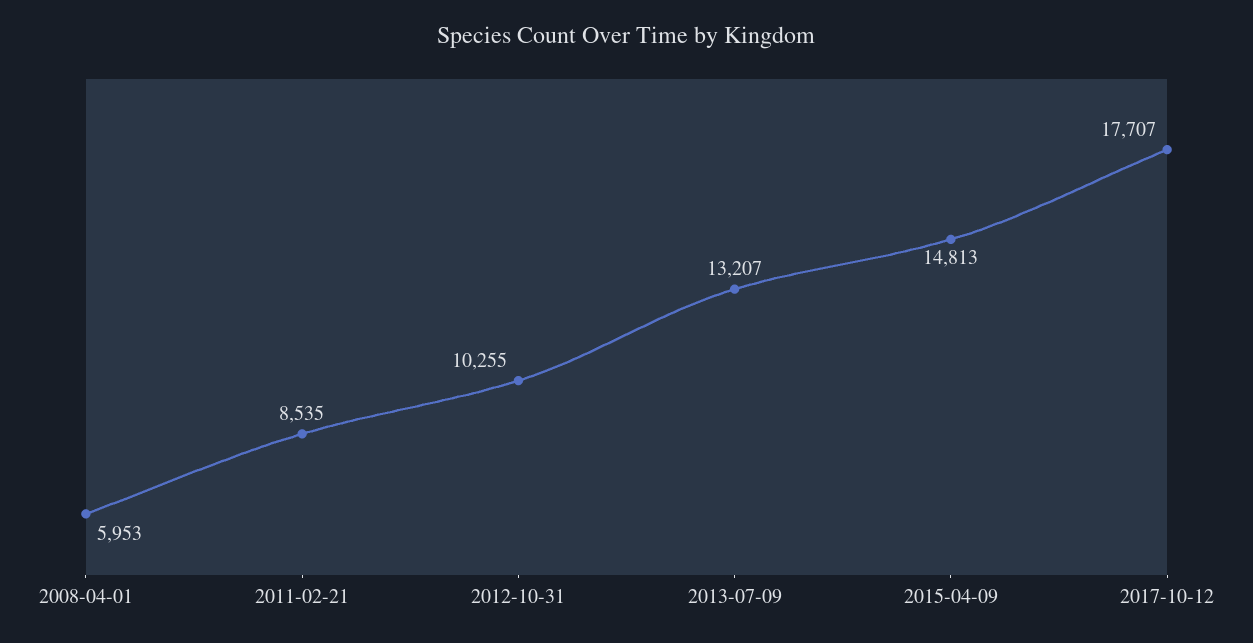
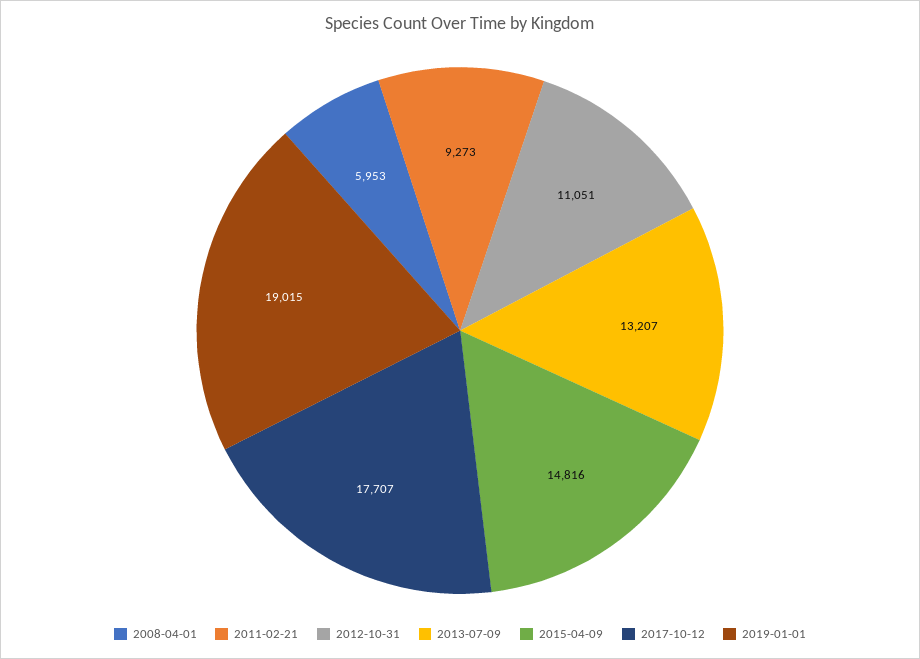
2011-02-21: 8535 -> 9273
2012-10-31: 10255 -> 11051
2015-04-09: 14813 -> 14816
2019-01-01: none -> 19015

